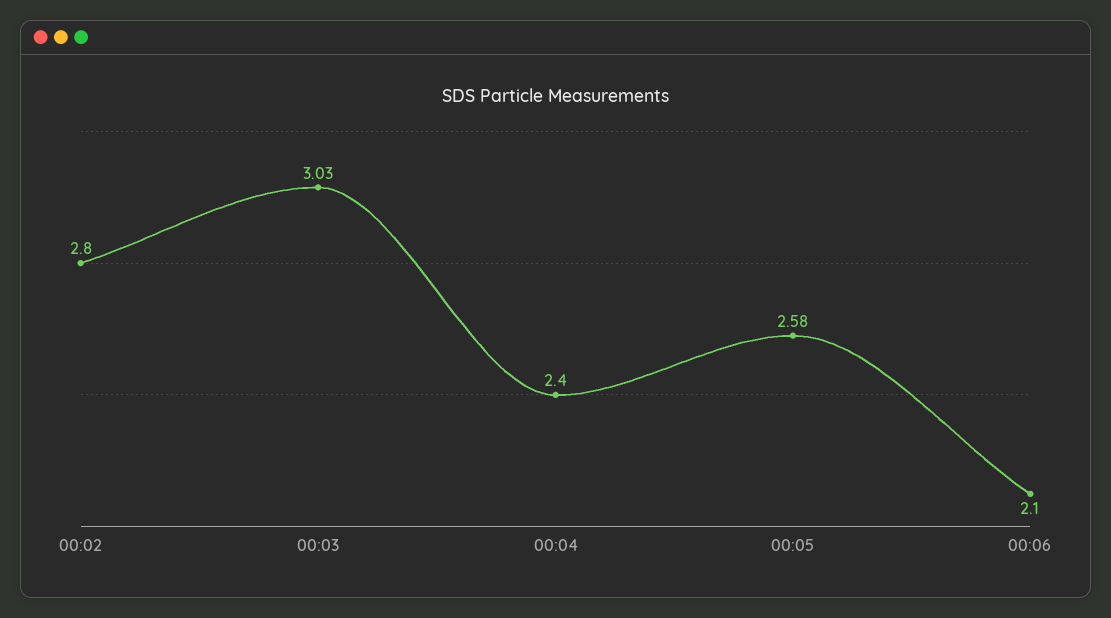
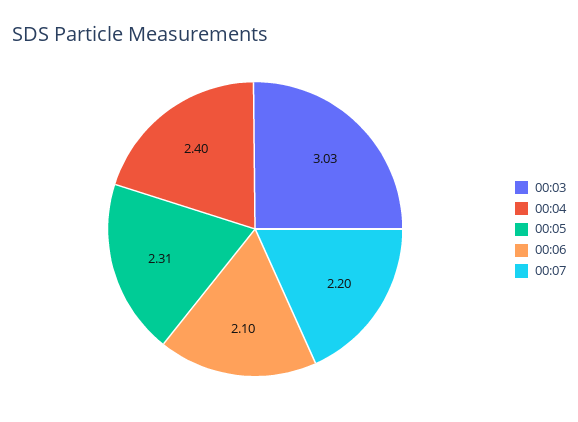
00:02: 2.8 -> none
00:05: 2.58 -> 2.31
00:07: none -> 2.2

